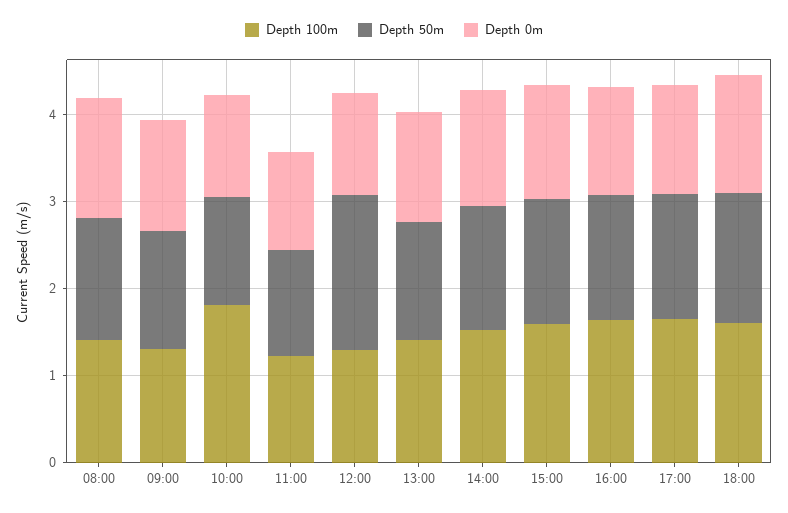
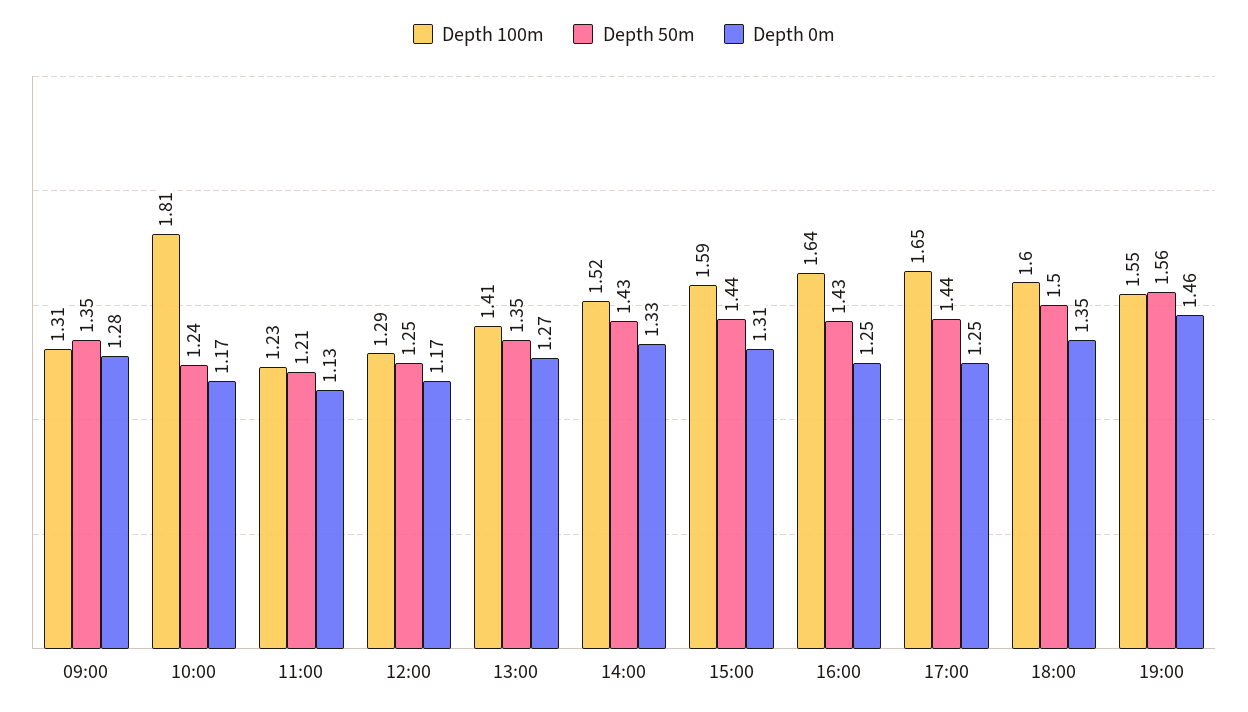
Depth 100m, 08:00: 1.4 -> none
Depth 50m, 08:00: 1.4 -> none
Depth 0m, 08:00: 1.4 -> none
Depth 50m, 12:00: 1.8 -> 1.25
Depth 100m, 19:00: none -> 1.55
Depth 50m, 19:00: none -> 1.56
Depth 0m, 19:00: none -> 1.46

